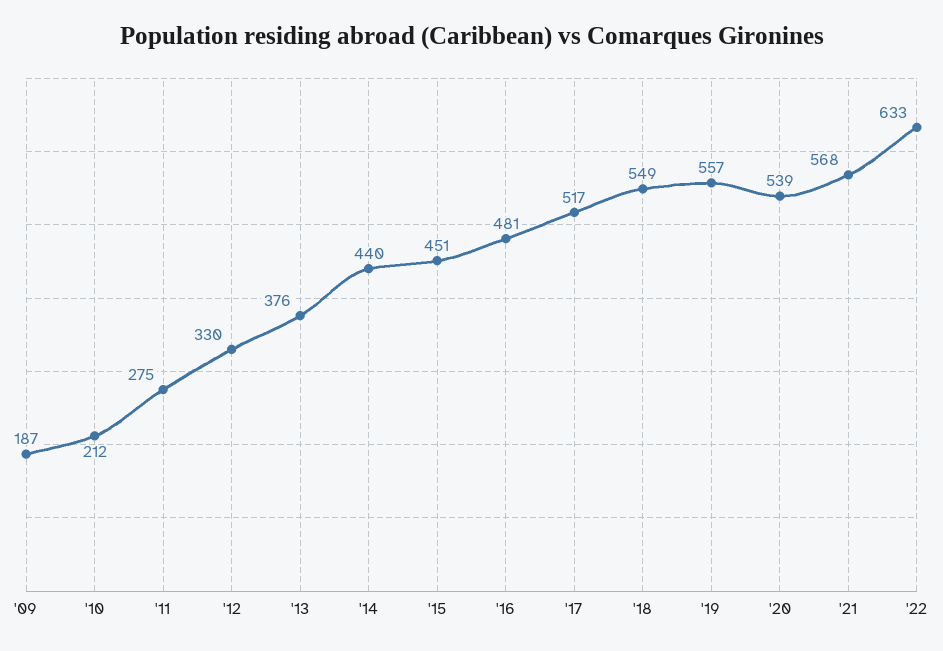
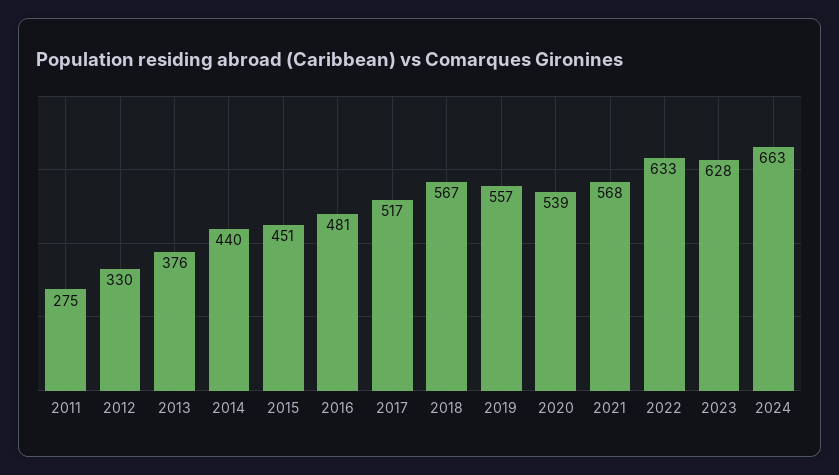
'09: 187 -> none
'10: 212 -> none
'18: 549 -> 567
2023: none -> 628
2024: none -> 663

